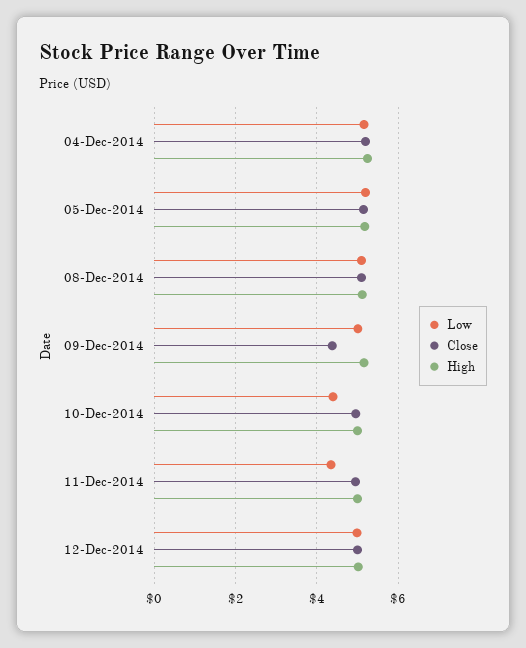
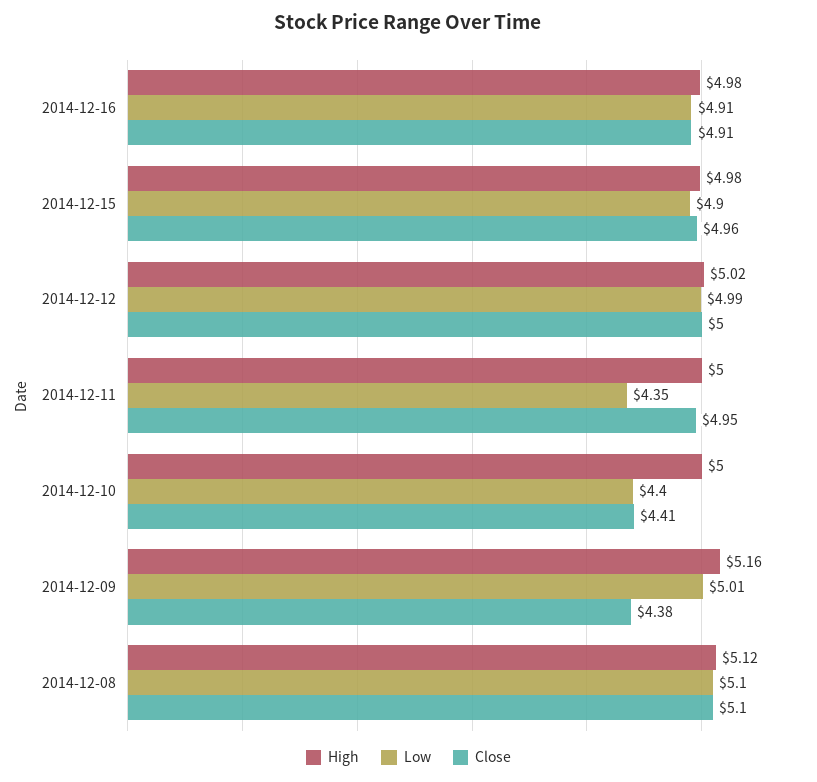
Low, 04-Dec-2014: 5.2 -> none
Close, 04-Dec-2014: 5.2 -> none
High, 04-Dec-2014: 5.2 -> none
Low, 05-Dec-2014: 5.2 -> none
Close, 05-Dec-2014: 5.2 -> none
High, 05-Dec-2014: 5.2 -> none
Close, 10-Dec-2014: 5 -> 4.41
High, 2014-12-16: none -> 4.98
Low, 2014-12-16: none -> 4.91
Close, 2014-12-16: none -> 4.91
High, 2014-12-15: none -> 4.98
Low, 2014-12-15: none -> 4.9
Close, 2014-12-15: none -> 4.96

